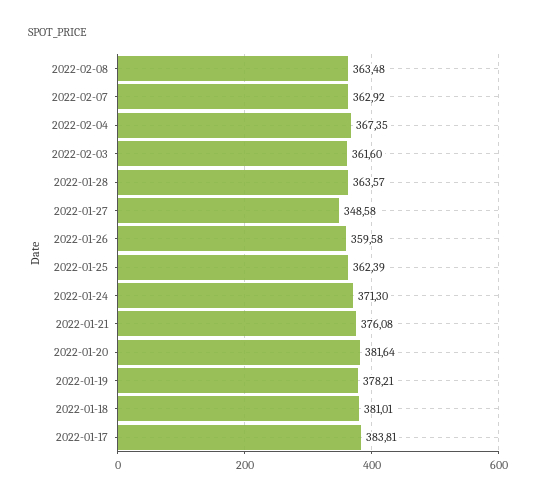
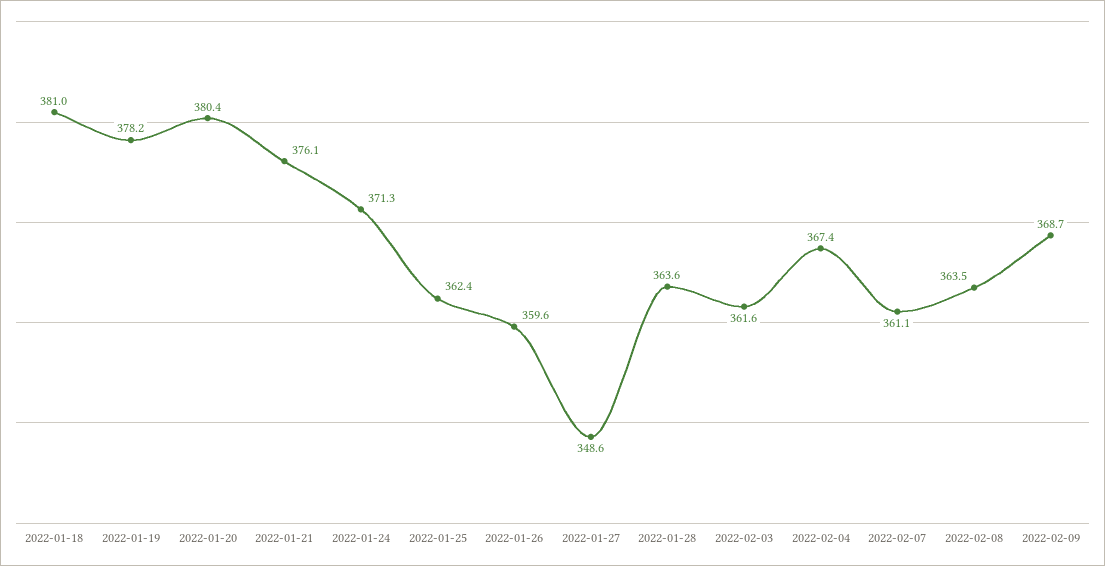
2022-02-07: 362.92 -> 361.1
2022-01-20: 381.64 -> 380.4
2022-01-17: 383.81 -> none
2022-02-09: none -> 368.7

